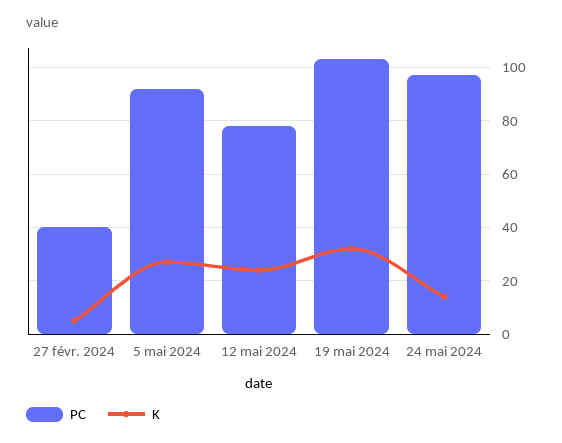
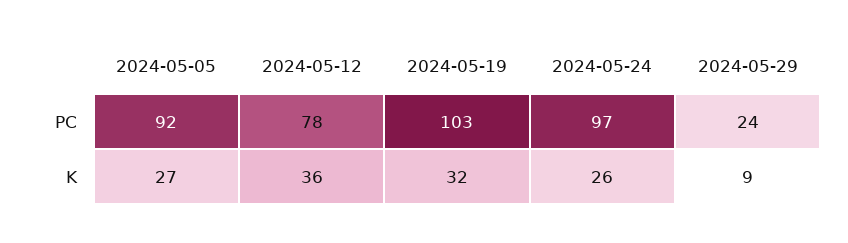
PC, 27 févr. 2024: 40 -> none
K, 27 févr. 2024: 5 -> none
K, 12 mai 2024: 25 -> 36
K, 24 mai 2024: 15 -> 26
PC, 2024-05-29: none -> 24
K, 2024-05-29: none -> 9

